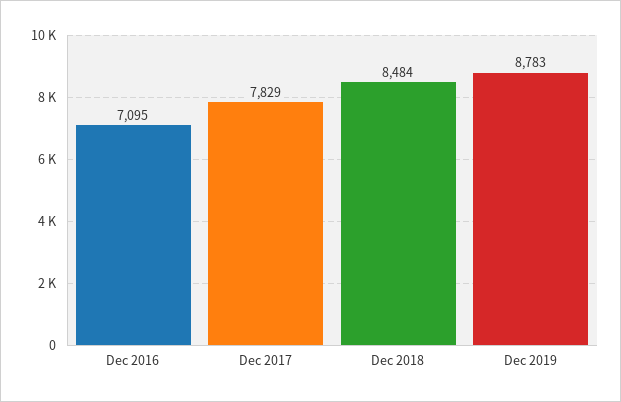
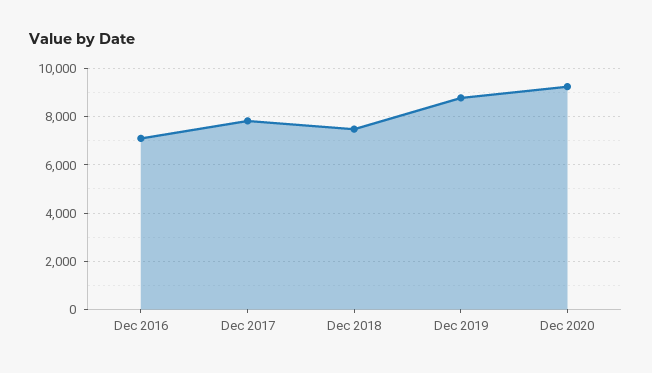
Dec 2018: 8484 -> 7500
Dec 2020: none -> 9250

